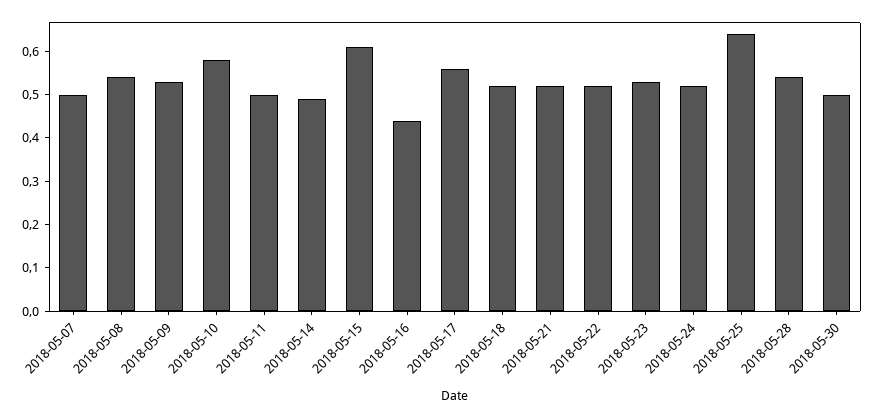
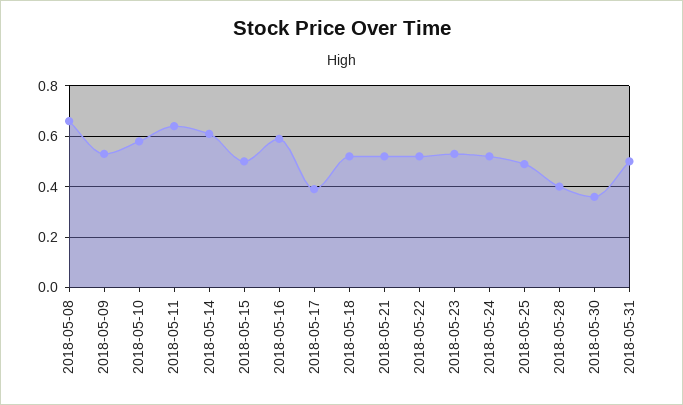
2018-05-07: 0.5 -> none
2018-05-08: 0.55 -> 0.65
2018-05-11: 0.5 -> 0.65
2018-05-14: 0.5 -> 0.6
2018-05-15: 0.6 -> 0.5
2018-05-16: 0.45 -> 0.6
2018-05-17: 0.55 -> 0.4
2018-05-25: 0.65 -> 0.5
2018-05-28: 0.55 -> 0.4
2018-05-30: 0.5 -> 0.35
2018-05-31: none -> 0.5

